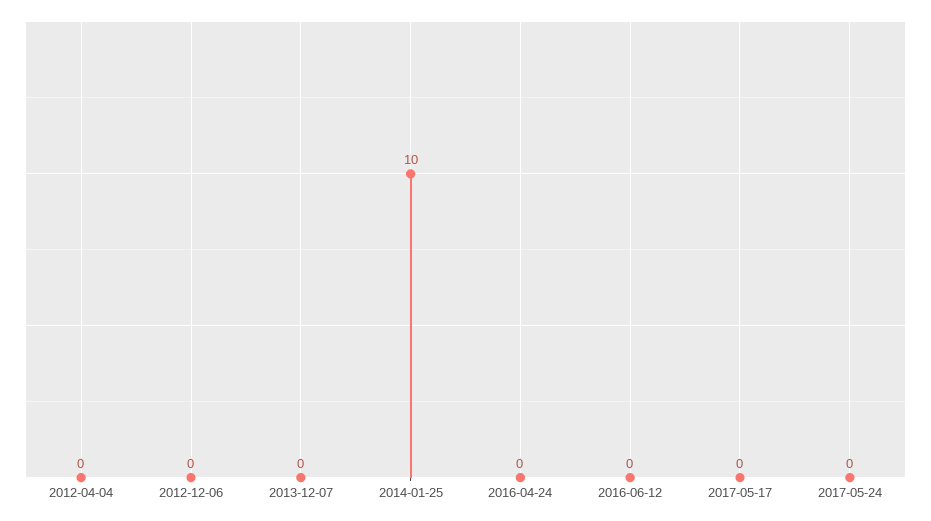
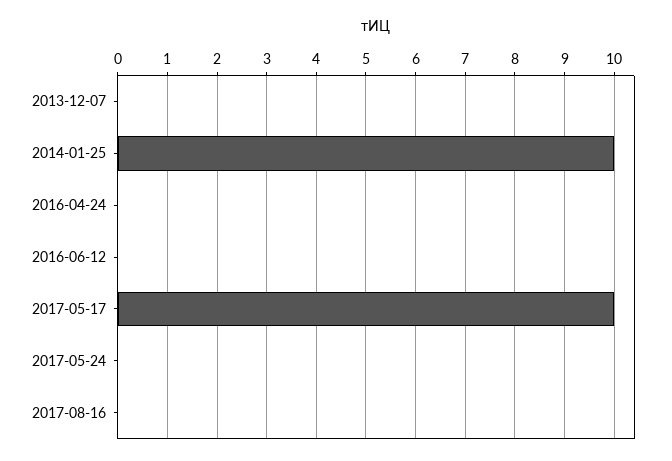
2012-04-04: 0 -> none
2012-12-06: 0 -> none
2017-05-17: 0 -> 10
2017-08-16: none -> 0

